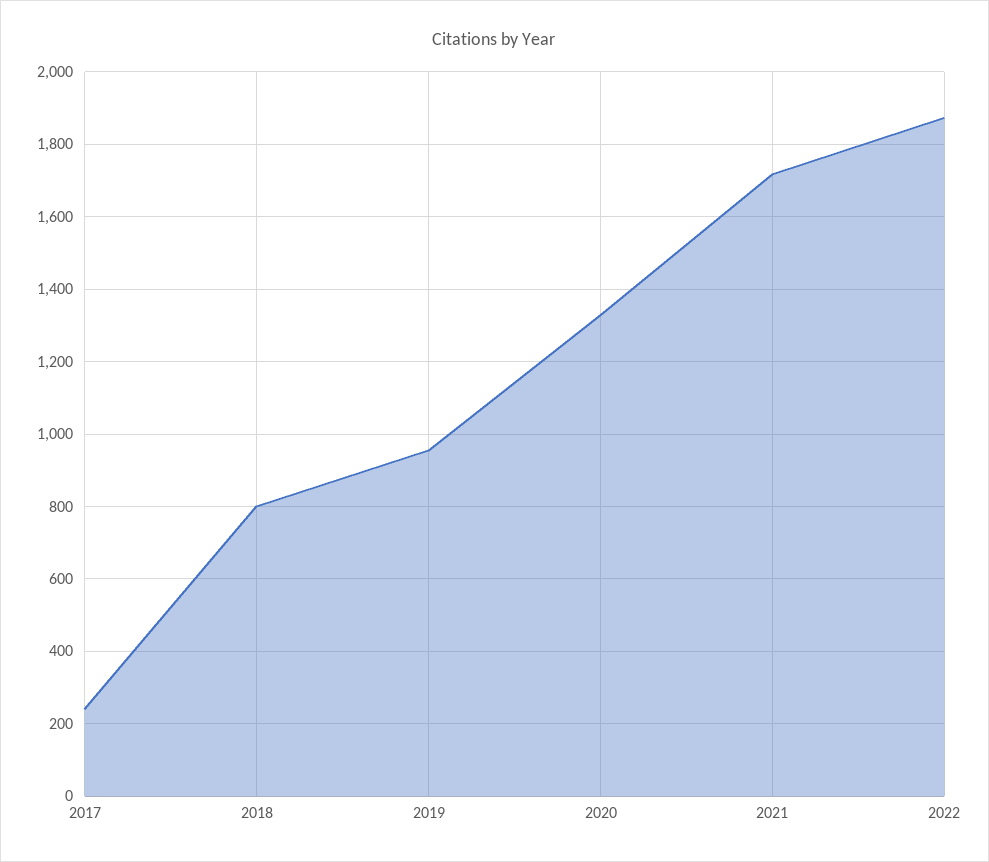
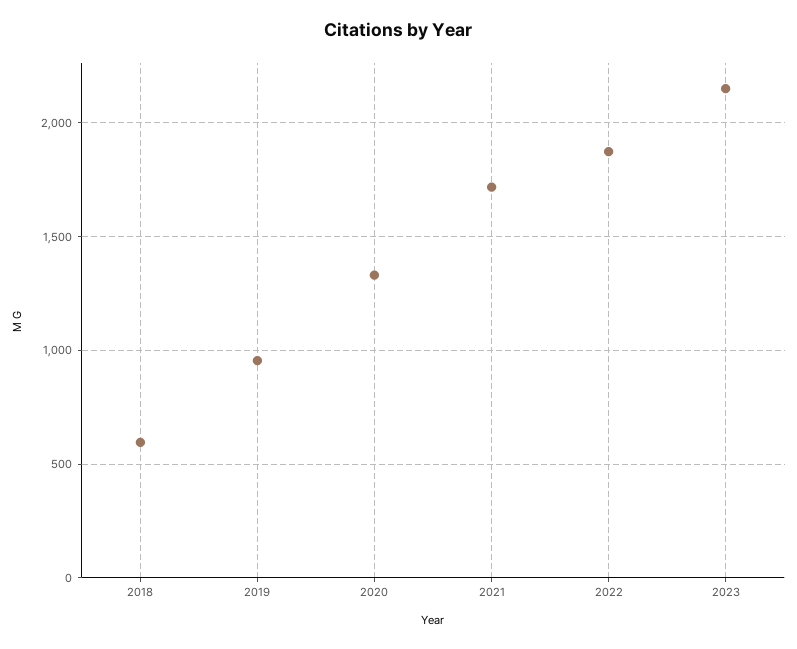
2017: 240 -> none
2018: 800 -> 600
2023: none -> 2150

